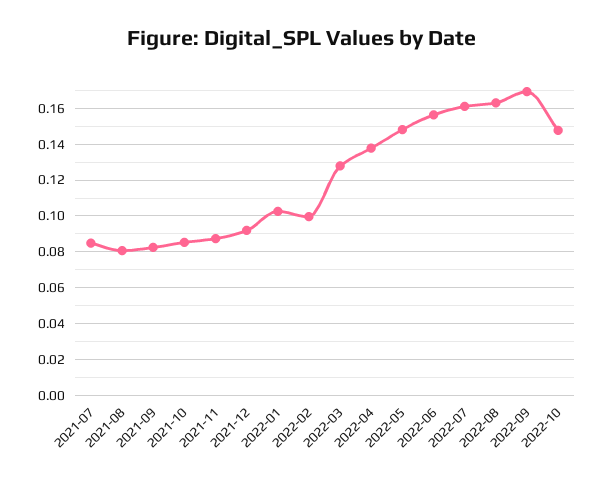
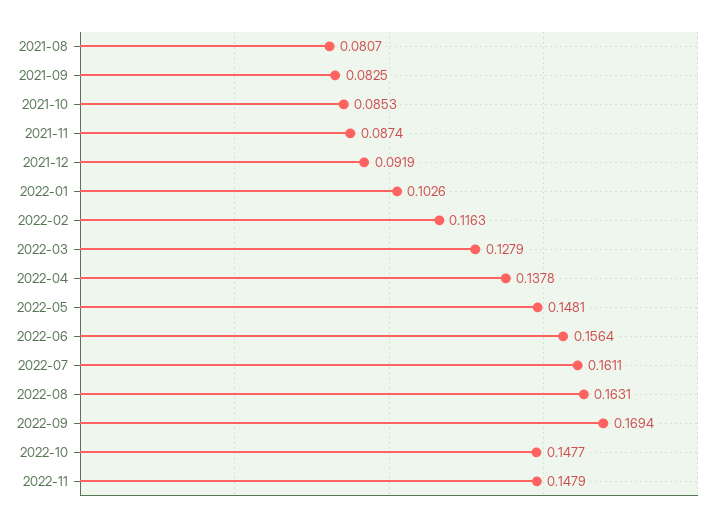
2021-07: 0.085 -> none
2022-02: 0.1 -> 0.1163
2022-11: none -> 0.1479

